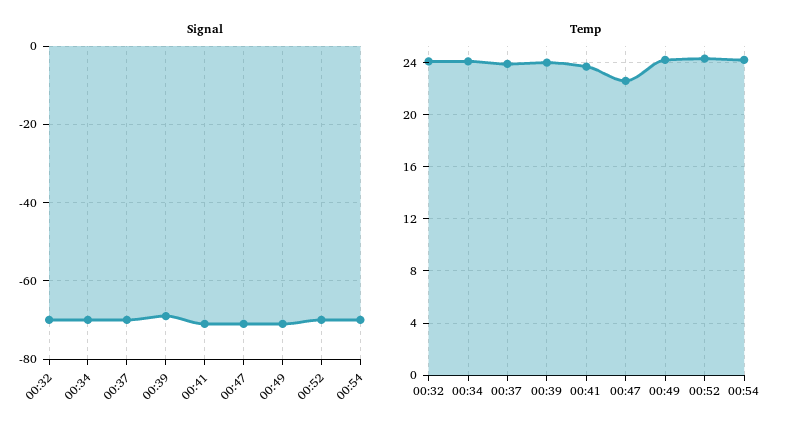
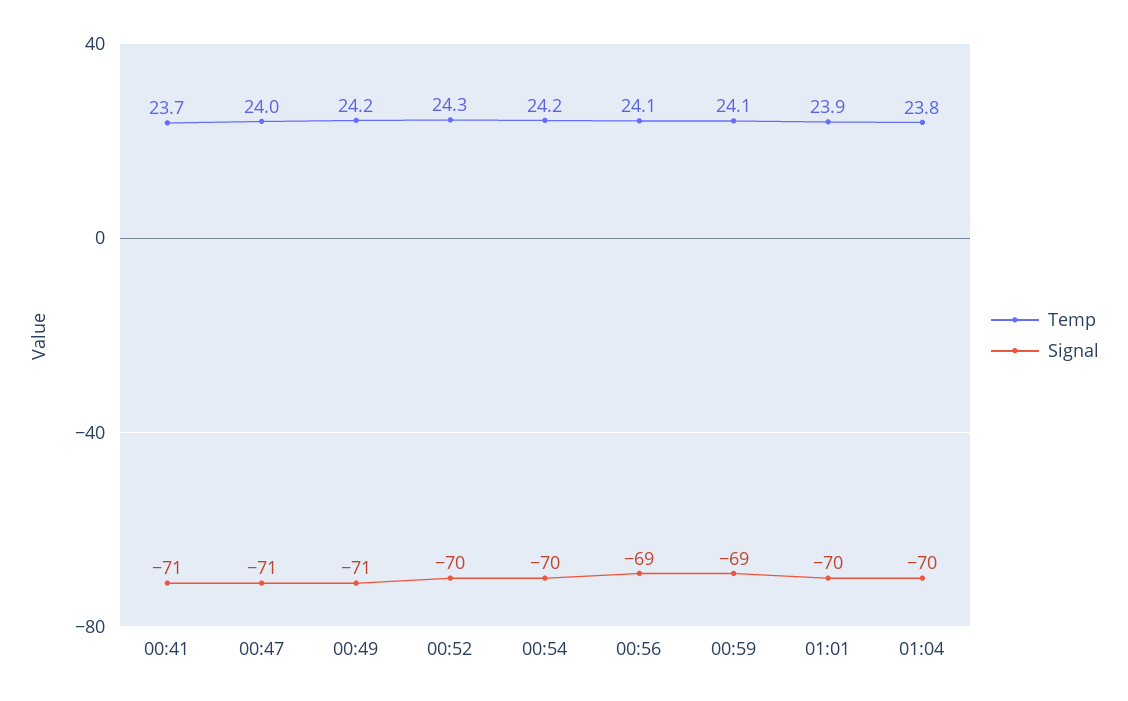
Signal, 00:32: -70 -> none
Signal, 00:34: -70 -> none
Signal, 00:37: -70 -> none
Signal, 00:39: -70 -> none
Temp, 00:32: 24 -> none
Temp, 00:34: 24 -> none
Temp, 00:37: 24 -> none
Temp, 00:39: 24 -> none
Temp, 00:47: 22.5 -> 24
Temp, 00:56: none -> 24.1
Signal, 00:56: none -> -69
Temp, 00:59: none -> 24.1
Signal, 00:59: none -> -69
Temp, 01:01: none -> 23.9
Signal, 01:01: none -> -70
Temp, 01:04: none -> 23.8
Signal, 01:04: none -> -70

